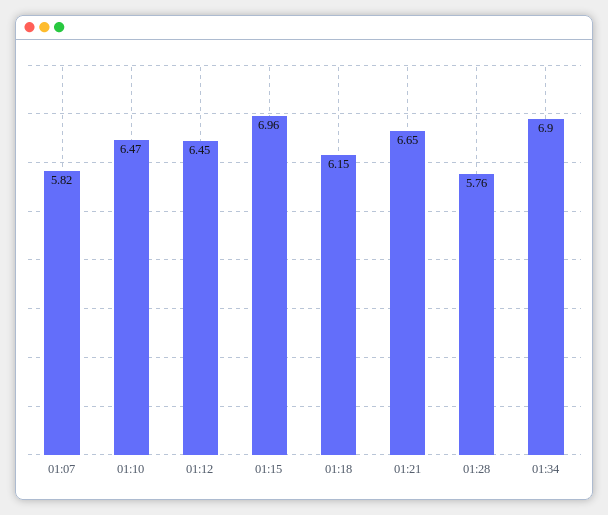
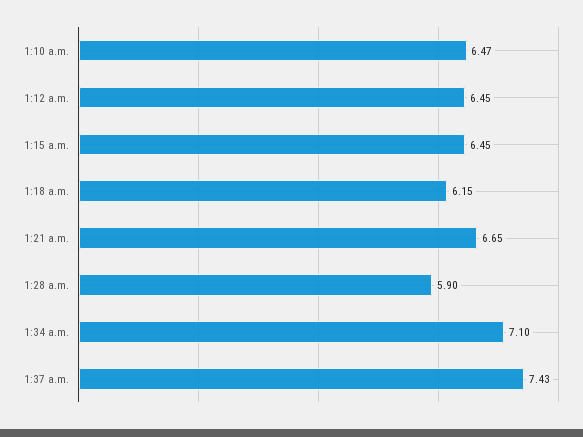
01:07: 5.82 -> none
01:15: 6.96 -> 6.45
01:28: 5.76 -> 5.9
01:34: 6.9 -> 7.1
1:37 a.m.: none -> 7.43

